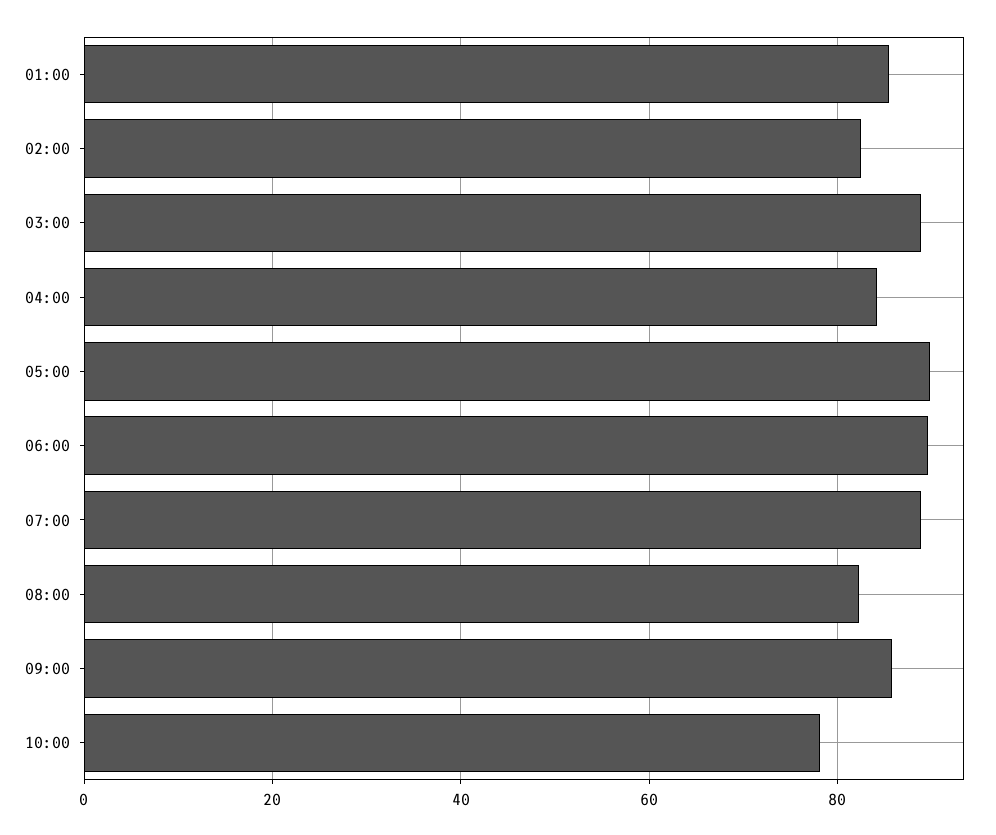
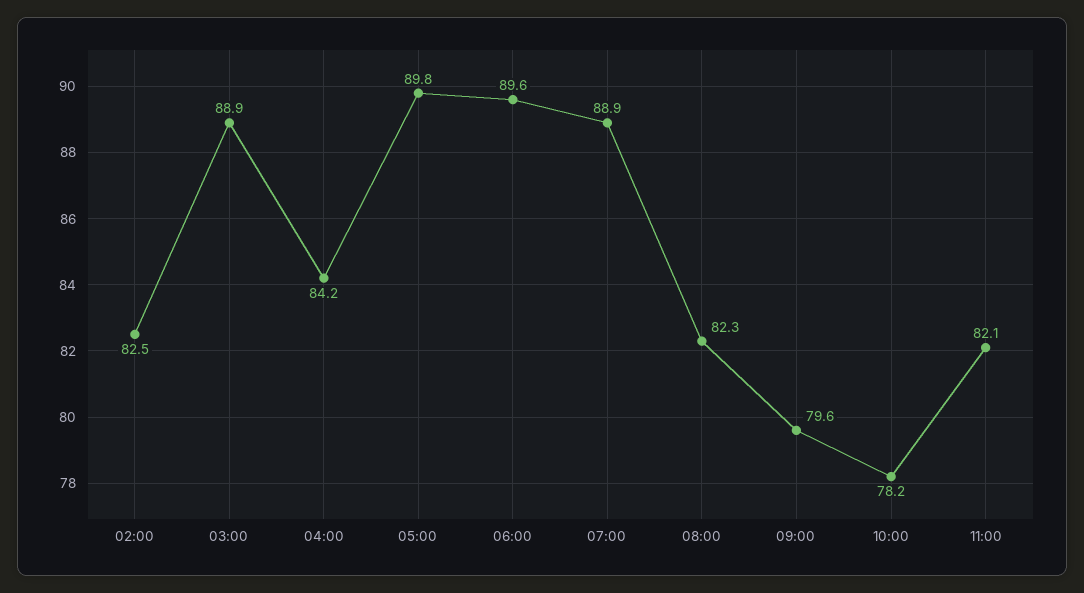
01:00: 86 -> none
09:00: 86 -> 79.6
11:00: none -> 82.1

